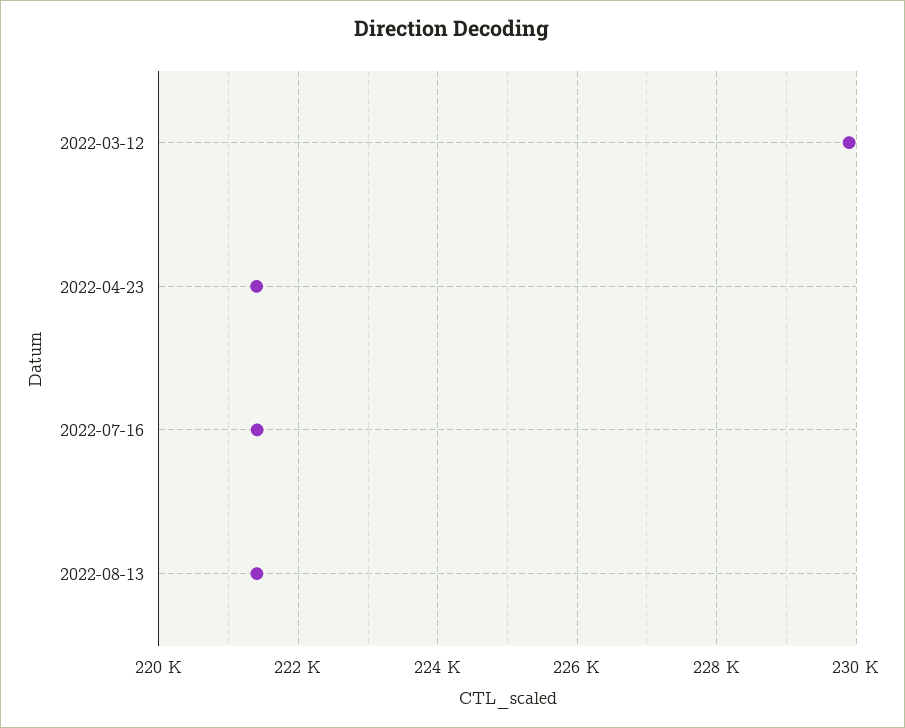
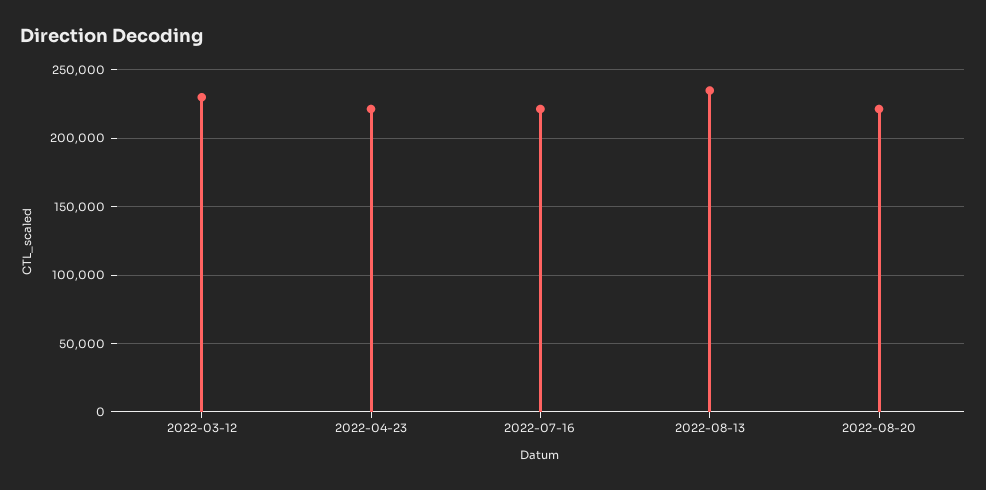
2022-08-13: 221400 -> 235000
2022-08-20: none -> 220000

